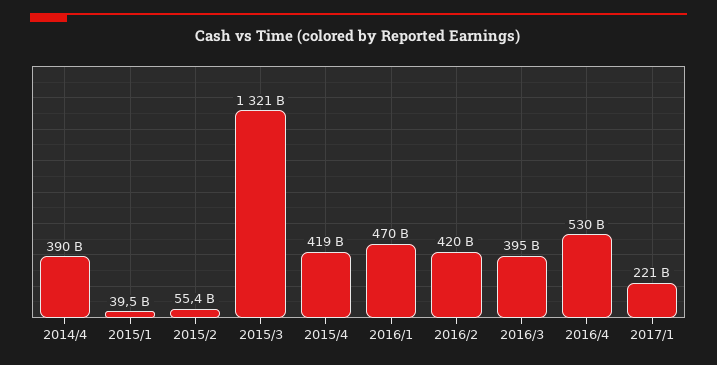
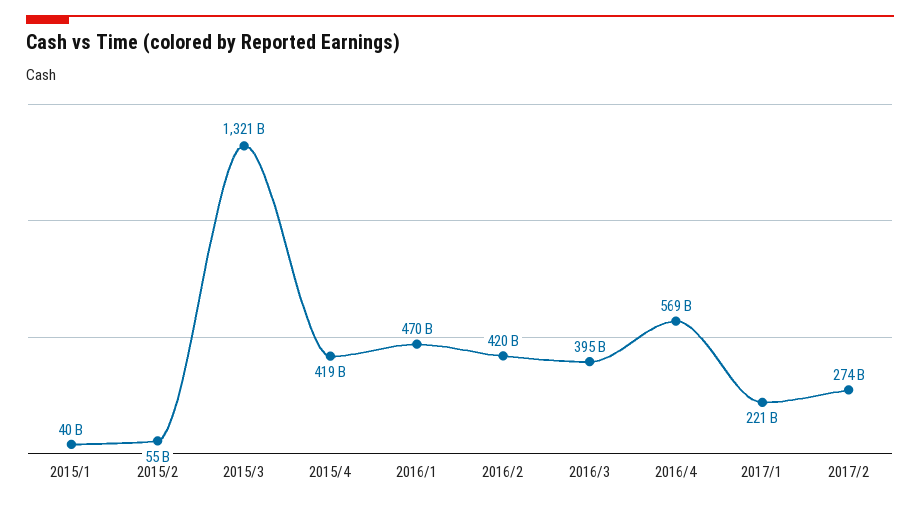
2014/4: 390000000000 -> none
2016/4: 530000000000 -> 569000000000
2017/2: none -> 274000000000

